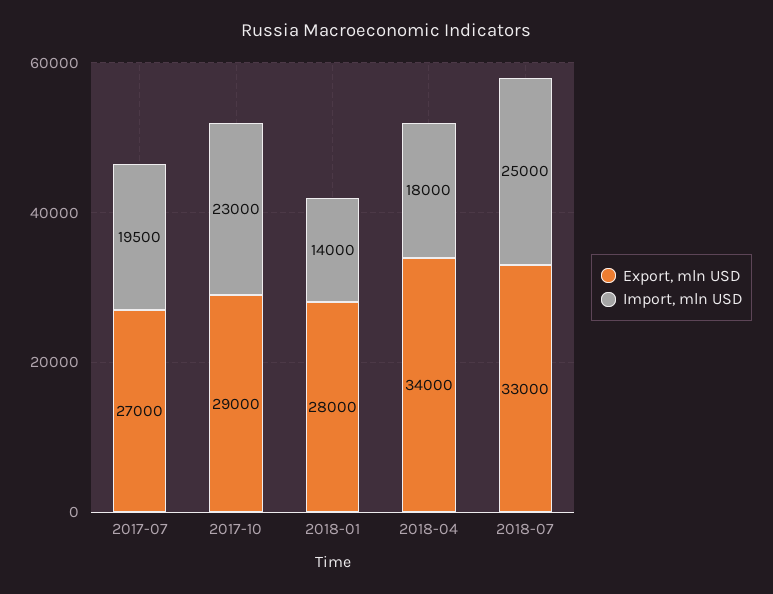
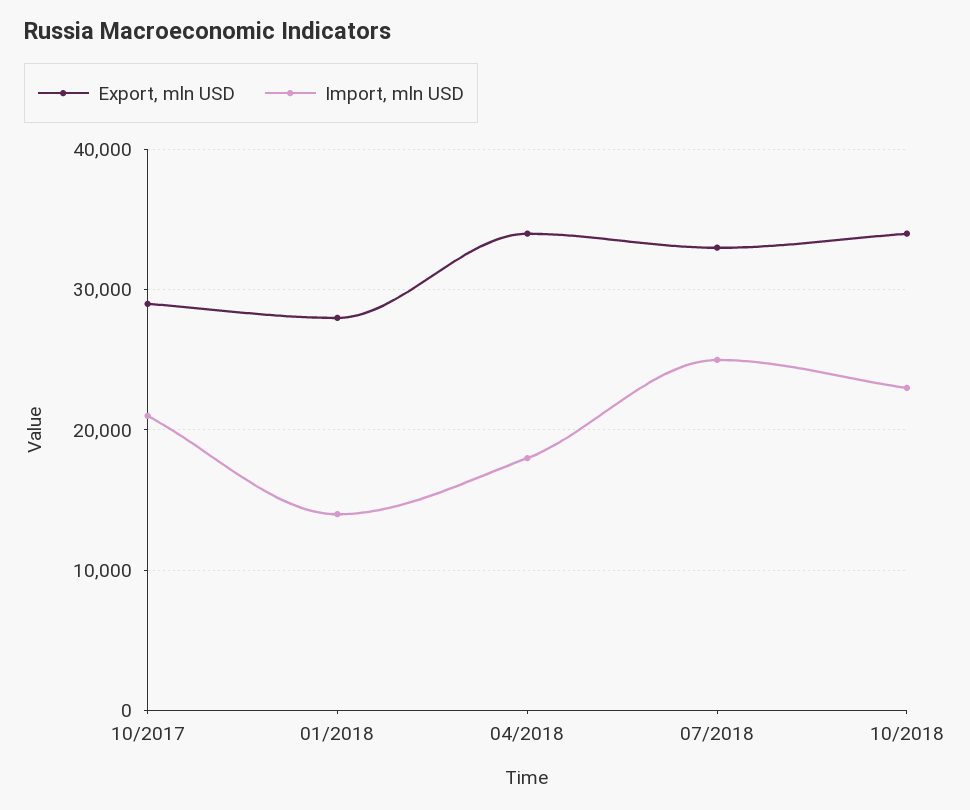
Export, mln USD, 2017-07: 27000 -> none
Import, mln USD, 2017-07: 19500 -> none
Import, mln USD, 2017-10: 23000 -> 21000
Export, mln USD, 10/2018: none -> 34000
Import, mln USD, 10/2018: none -> 23000

